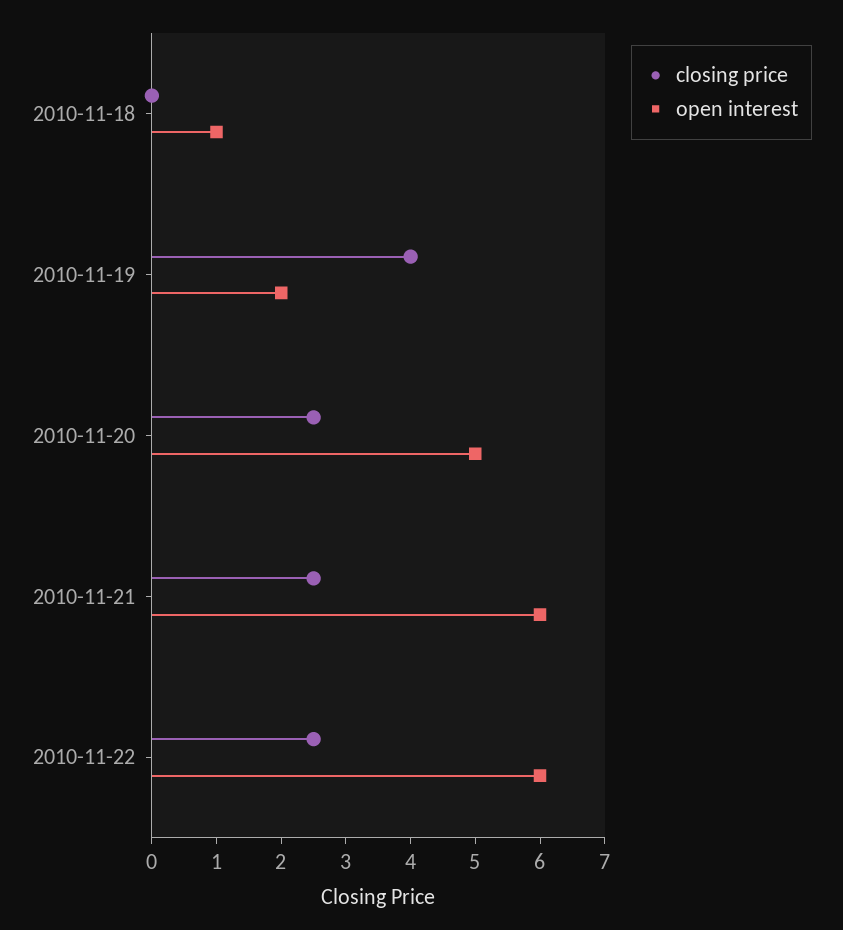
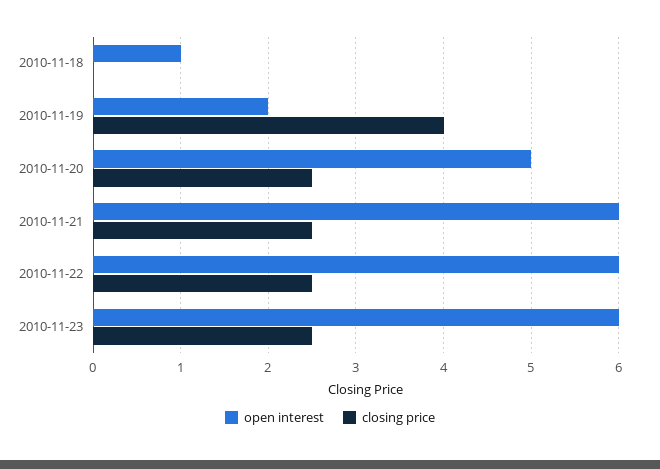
open interest, 2010-11-23: none -> 6
closing price, 2010-11-23: none -> 2.5

